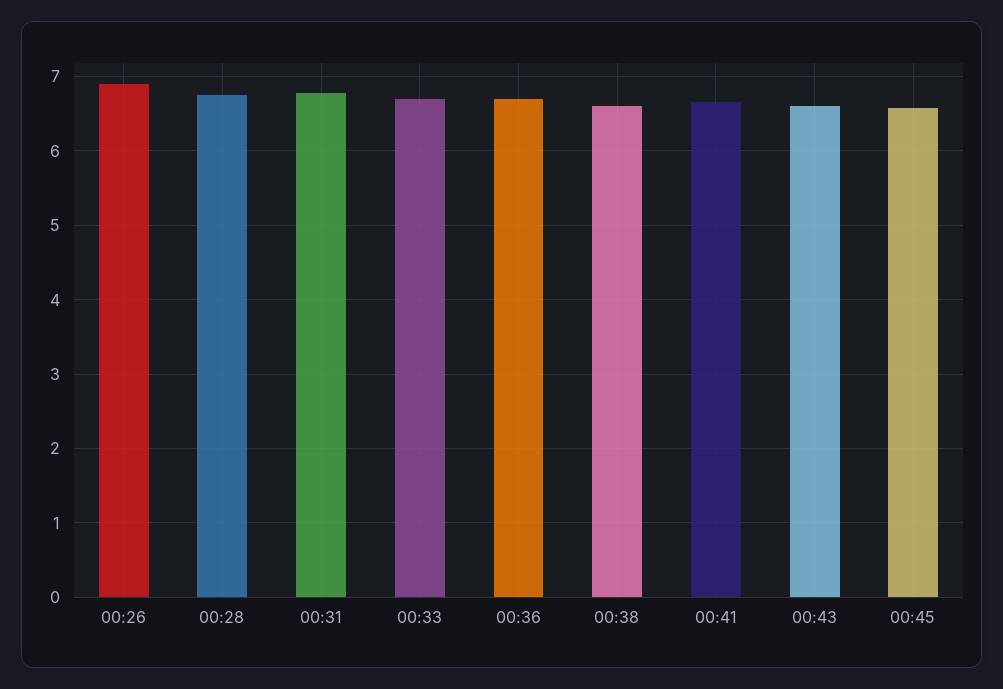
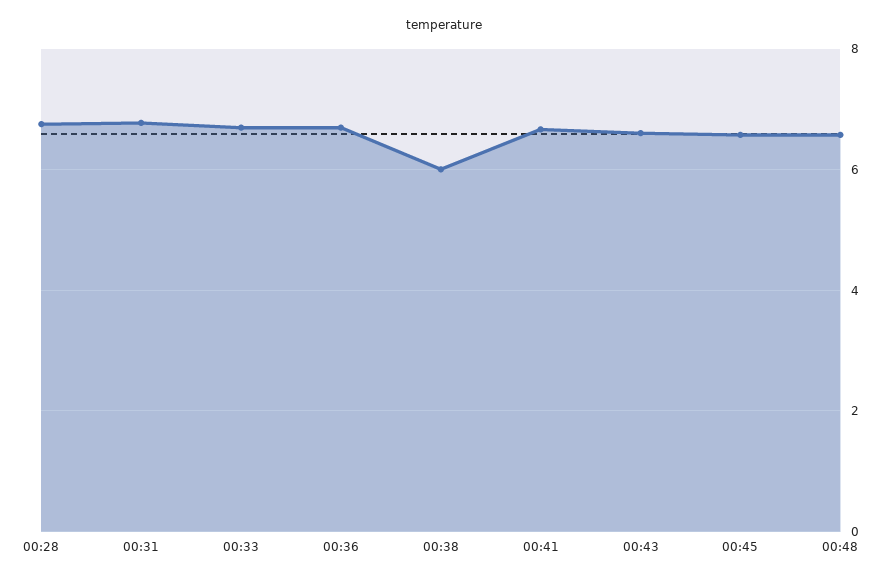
00:26: 6.9 -> none
00:38: 6.6 -> 6
00:48: none -> 6.6

